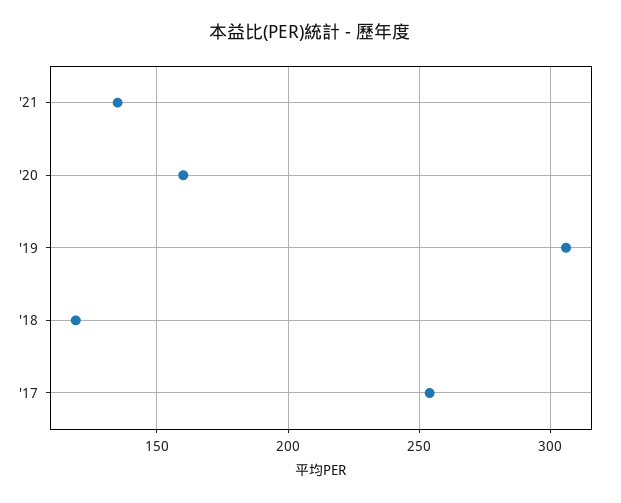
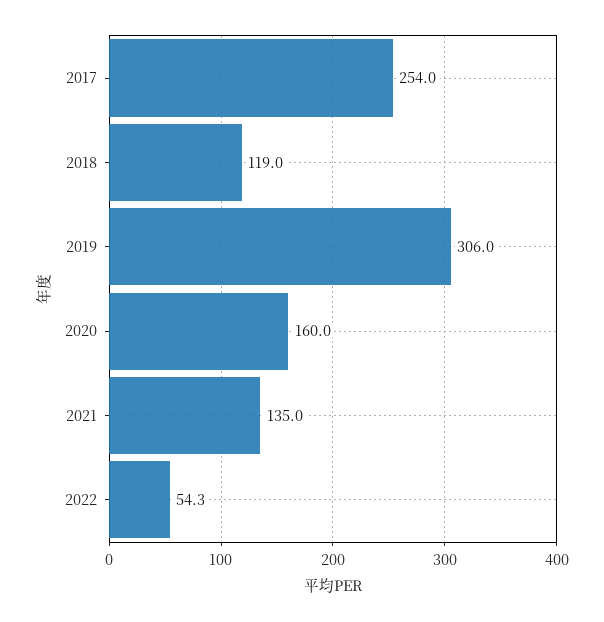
2022: none -> 54.3

